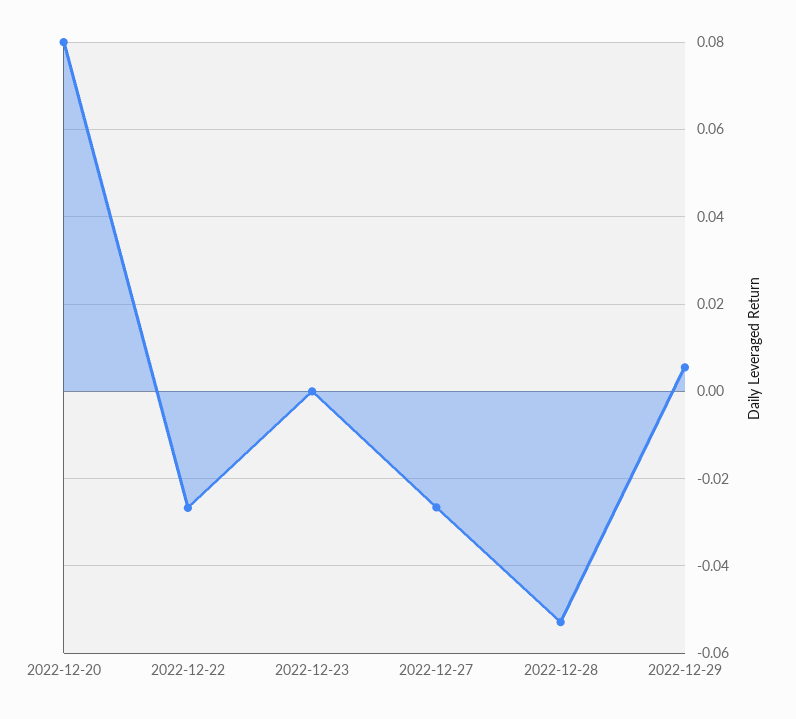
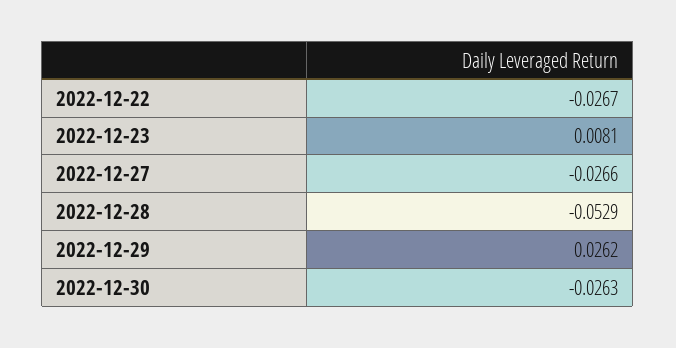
2022-12-20: 0.08 -> none
2022-12-23: 0 -> 0.0081
2022-12-29: 0.006 -> 0.0262
2022-12-30: none -> -0.0263

